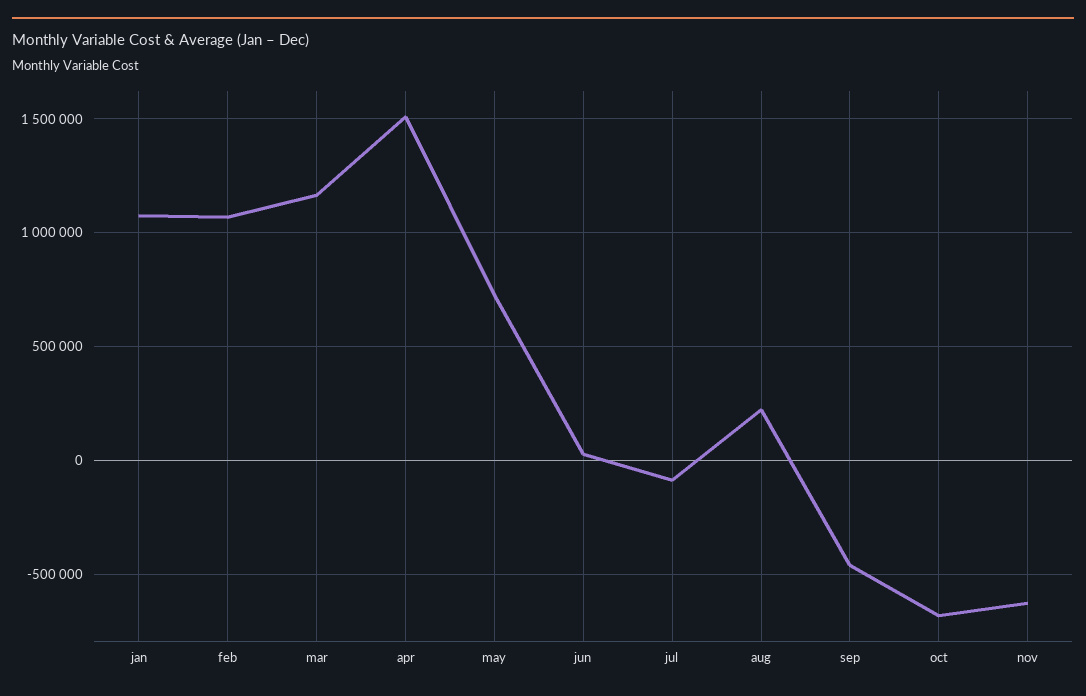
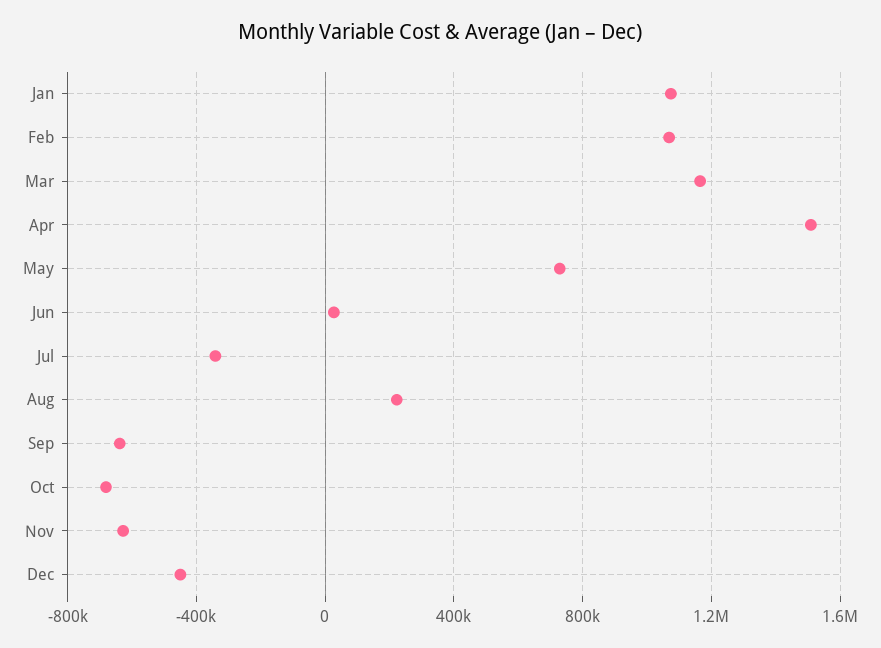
jul: -100000 -> -350000
sep: -450000 -> -650000
Dec: none -> -450000

